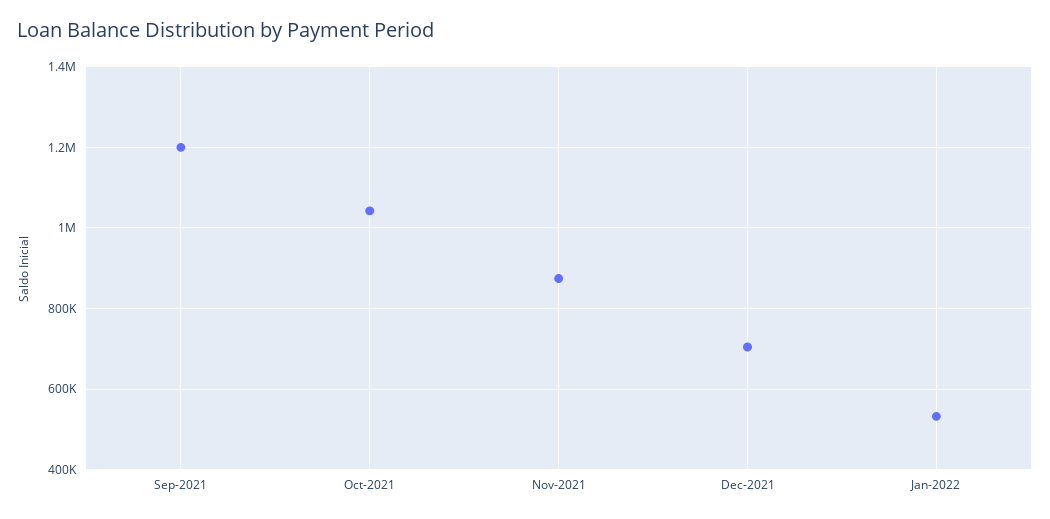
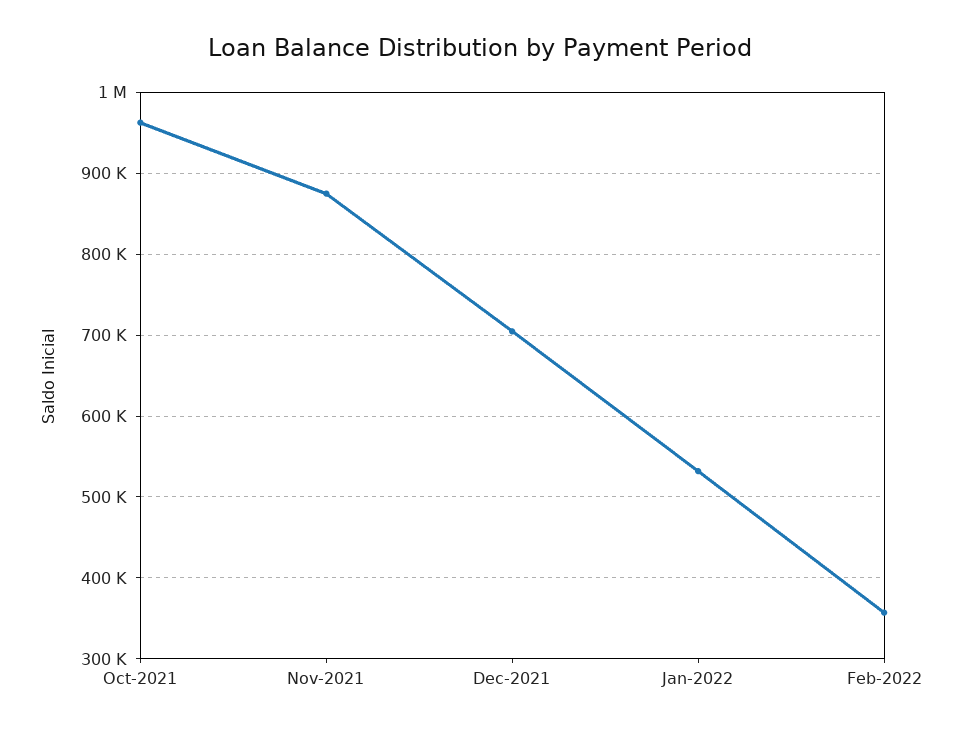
Sep-2021: 1200000 -> none
Oct-2021: 1040000 -> 960000
Feb-2022: none -> 360000

